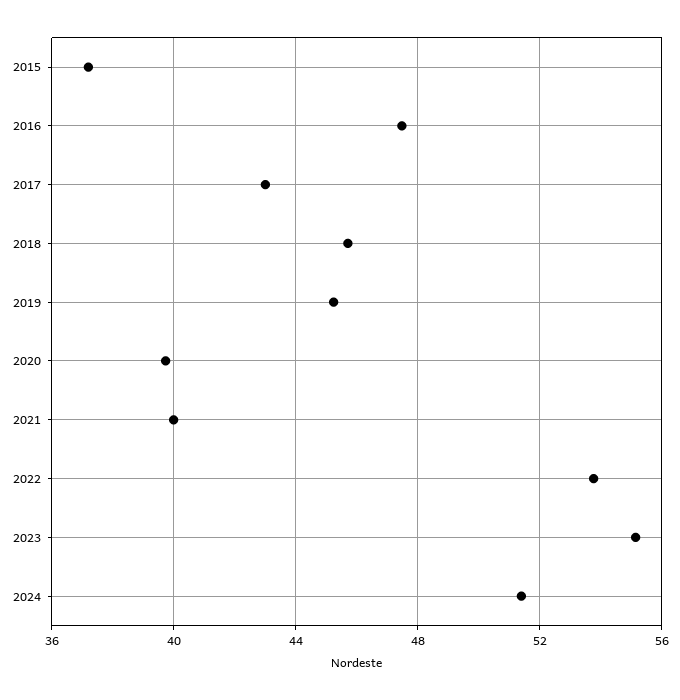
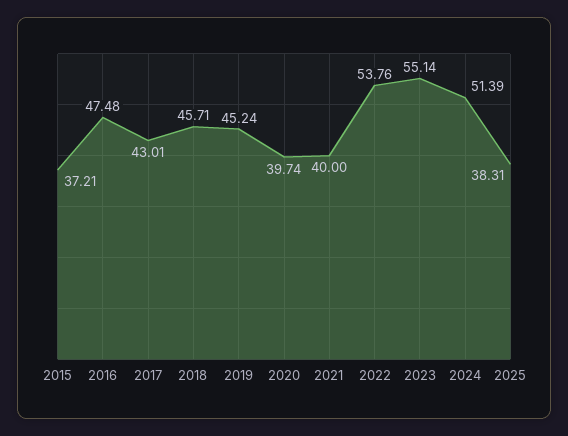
2025: none -> 38.31

